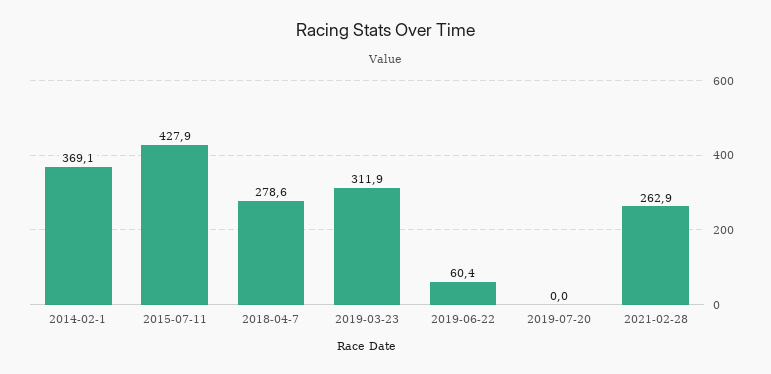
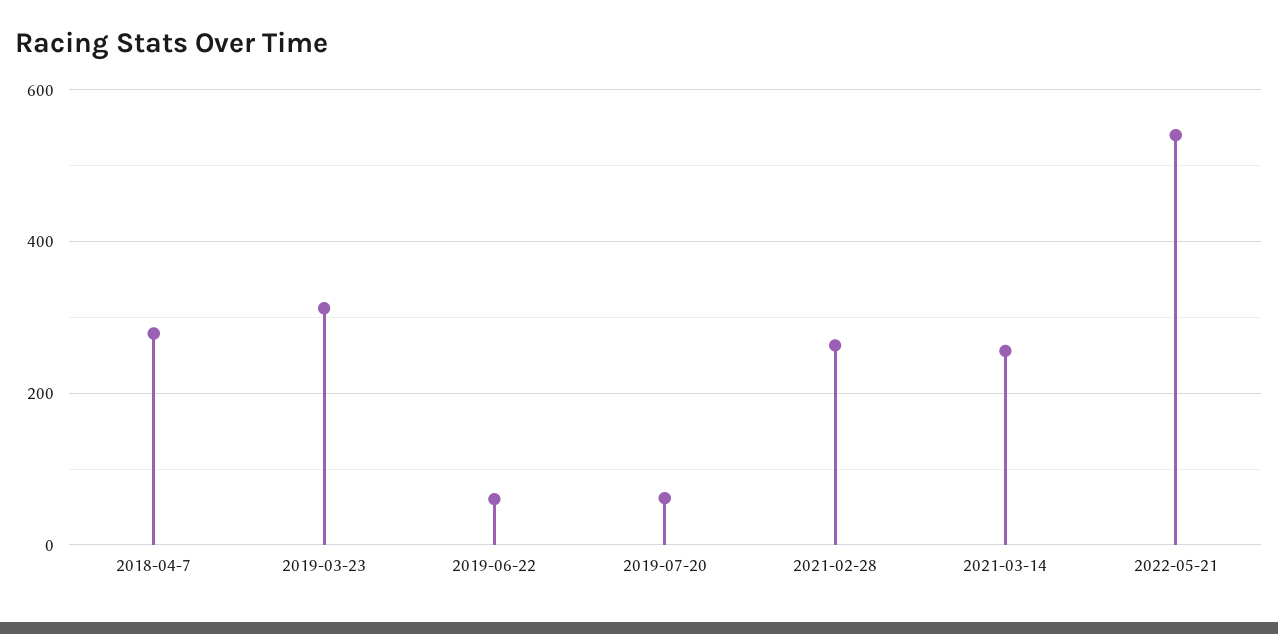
2014-02-1: 369.1 -> none
2015-07-11: 427.9 -> none
2019-07-20: 0 -> 60
2021-03-14: none -> 260
2022-05-21: none -> 540

